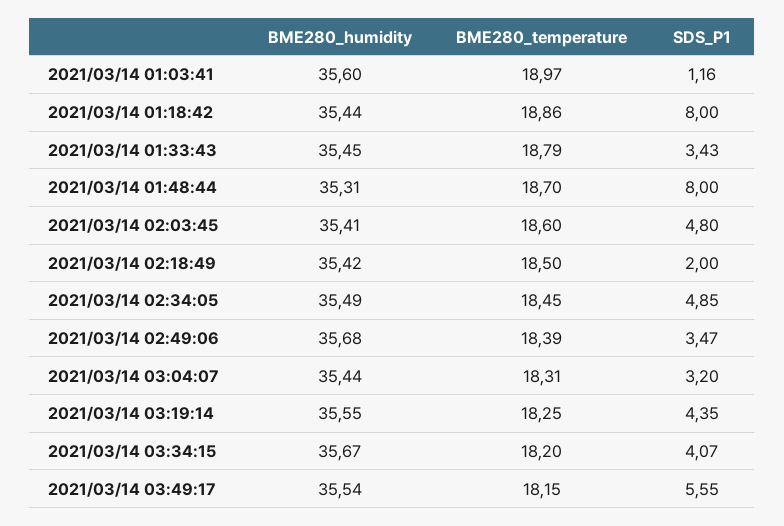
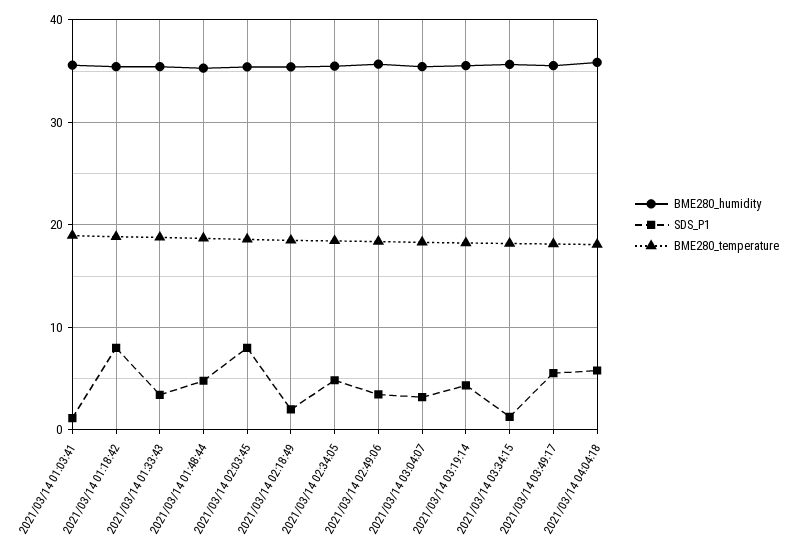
SDS_P1, 2021/03/14 01:48:44: 8 -> 5
SDS_P1, 2021/03/14 02:03:45: 4.8 -> 8
SDS_P1, 2021/03/14 03:34:15: 4.07 -> 1
BME280_humidity, 2021/03/14 04:04:18: none -> 36
SDS_P1, 2021/03/14 04:04:18: none -> 6
BME280_temperature, 2021/03/14 04:04:18: none -> 18

